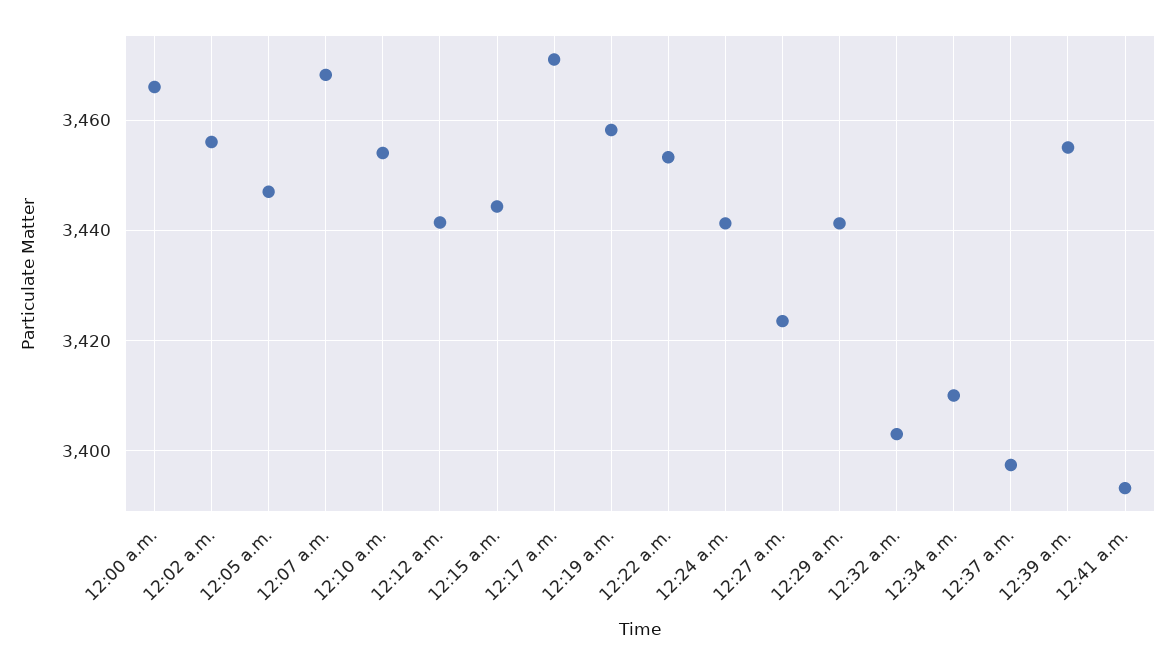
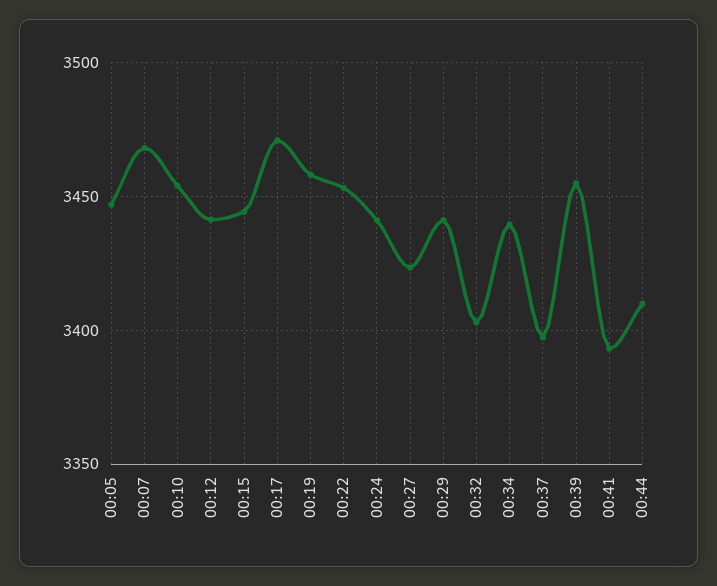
12:00 a.m.: 3466 -> none
12:02 a.m.: 3456 -> none
12:34 a.m.: 3410 -> 3440
00:44: none -> 3410

